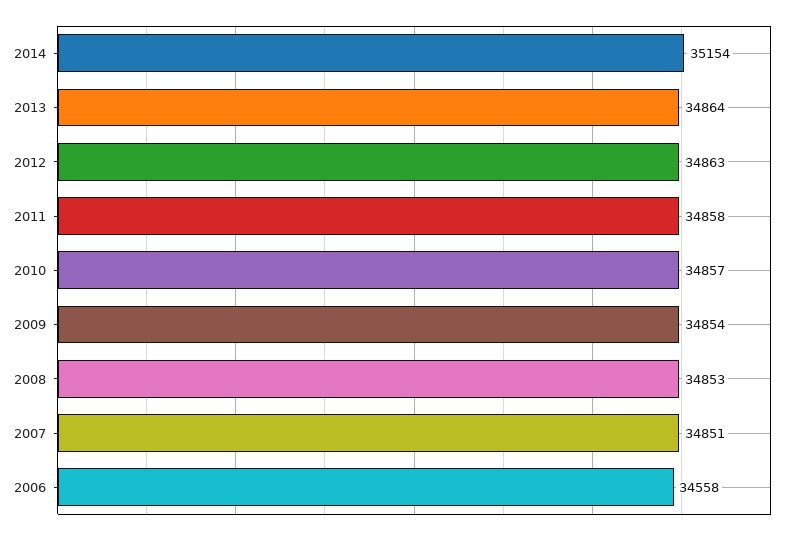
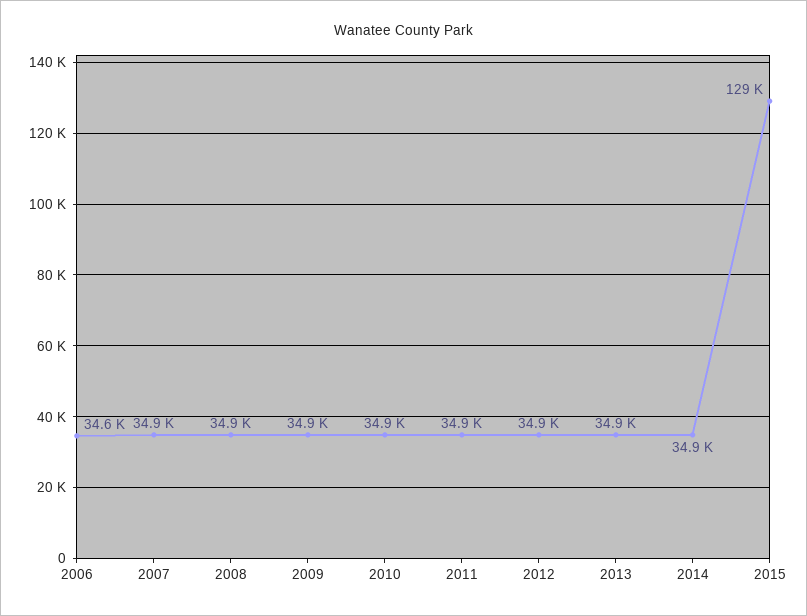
2014: 35154 -> 34900
2015: none -> 129000

